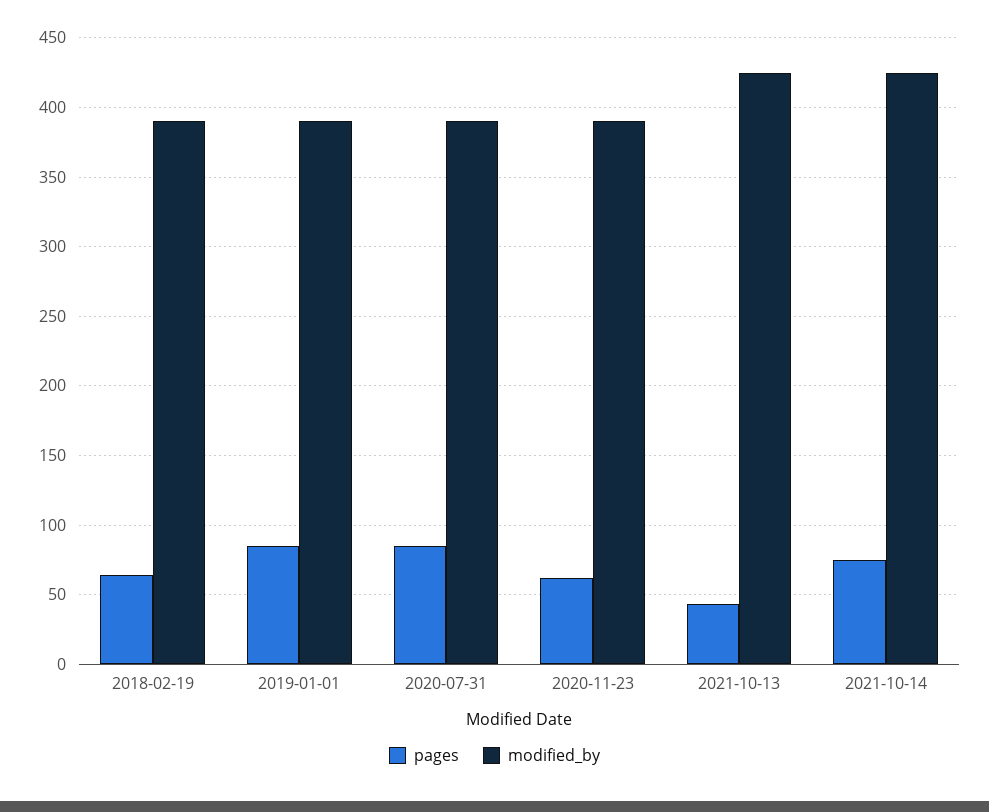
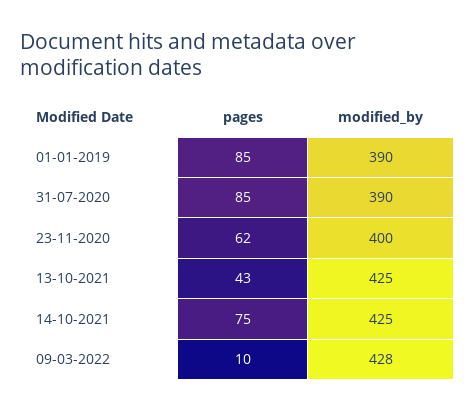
pages, 2018-02-19: 65 -> none
modified_by, 2018-02-19: 390 -> none
modified_by, 2020-11-23: 390 -> 400
pages, 09-03-2022: none -> 10
modified_by, 09-03-2022: none -> 428

